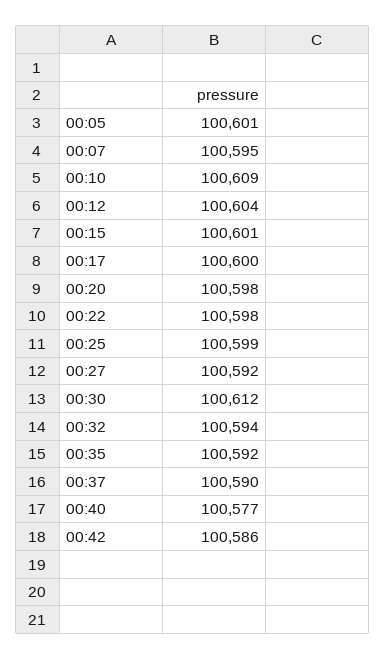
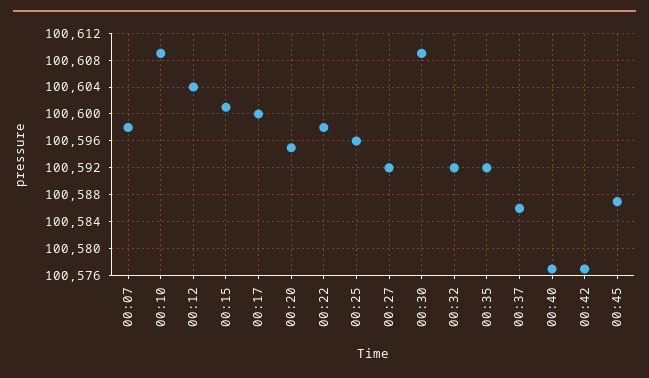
00:05: 100601 -> none
00:07: 100595 -> 100598
00:20: 100598 -> 100595
00:25: 100599 -> 100596
00:30: 100612 -> 100609
00:32: 100594 -> 100592
00:37: 100590 -> 100586
00:42: 100586 -> 100577
00:45: none -> 100587

